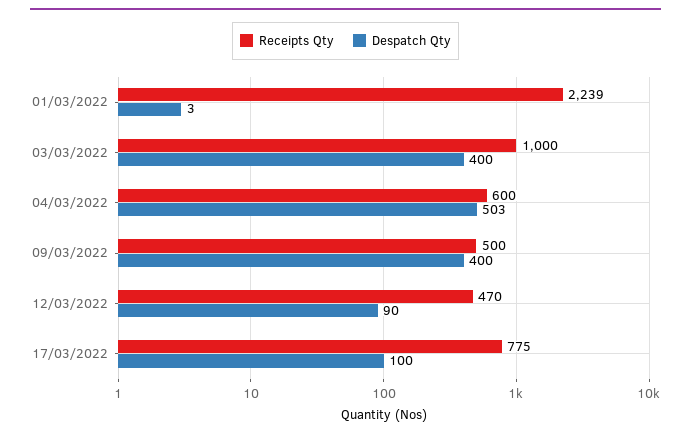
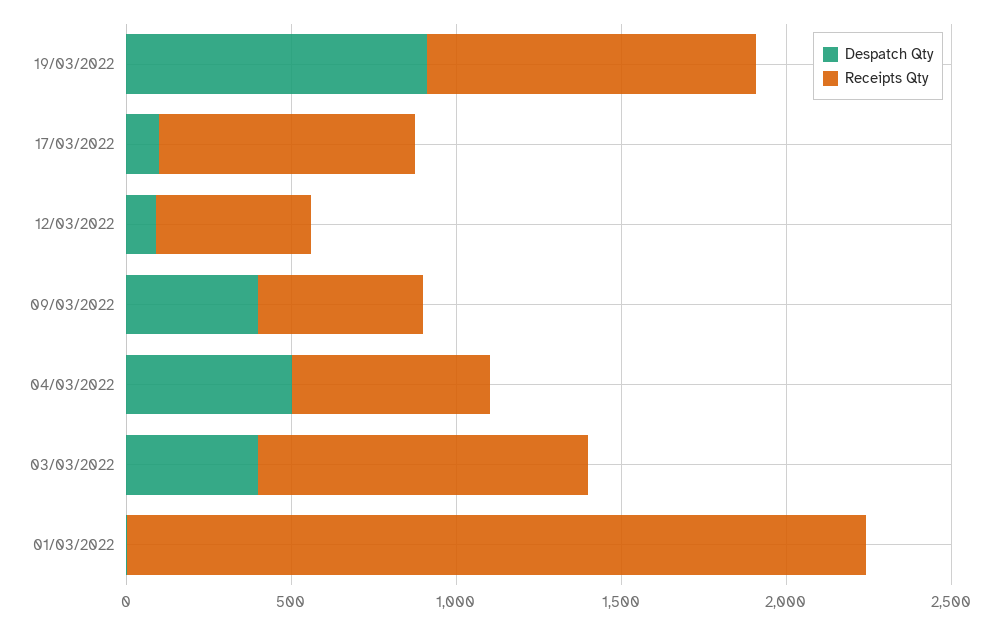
Despatch Qty, 19/03/2022: none -> 900
Receipts Qty, 19/03/2022: none -> 1000

